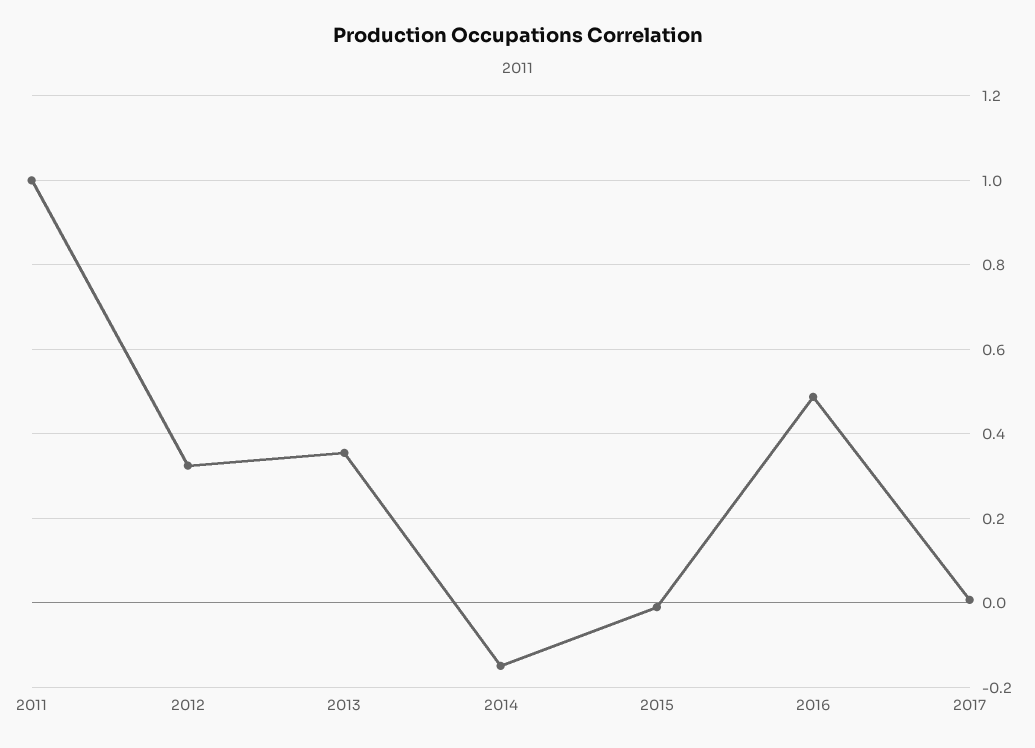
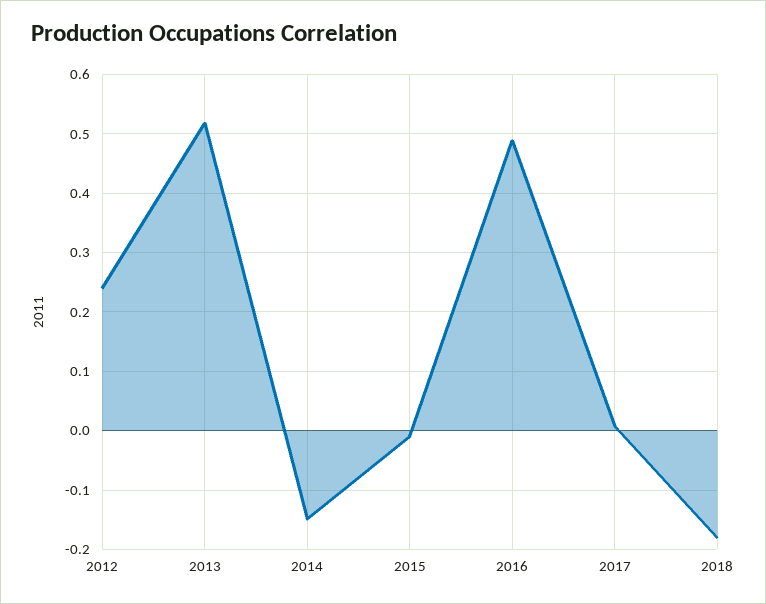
2011: 1 -> none
2012: 0.32 -> 0.24
2013: 0.36 -> 0.52
2018: none -> -0.18

